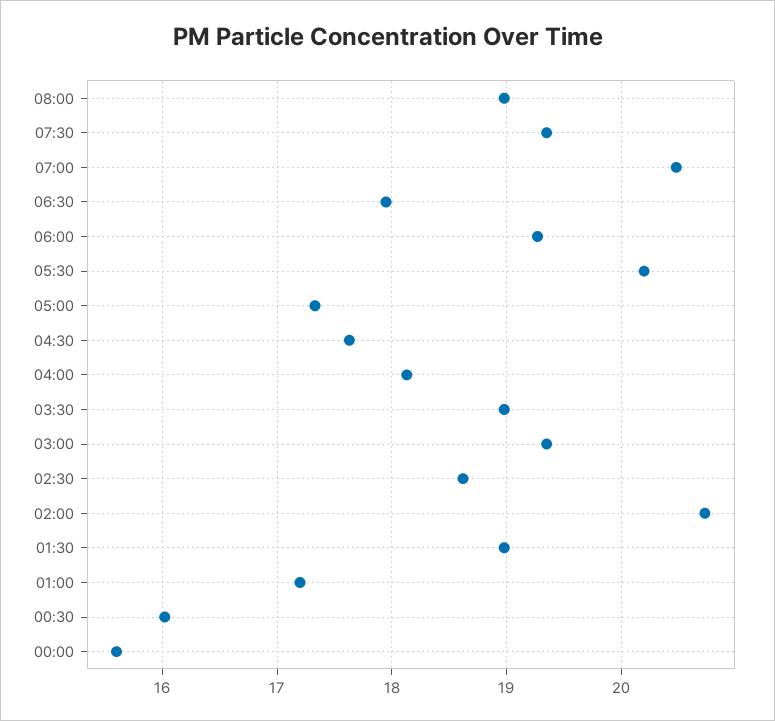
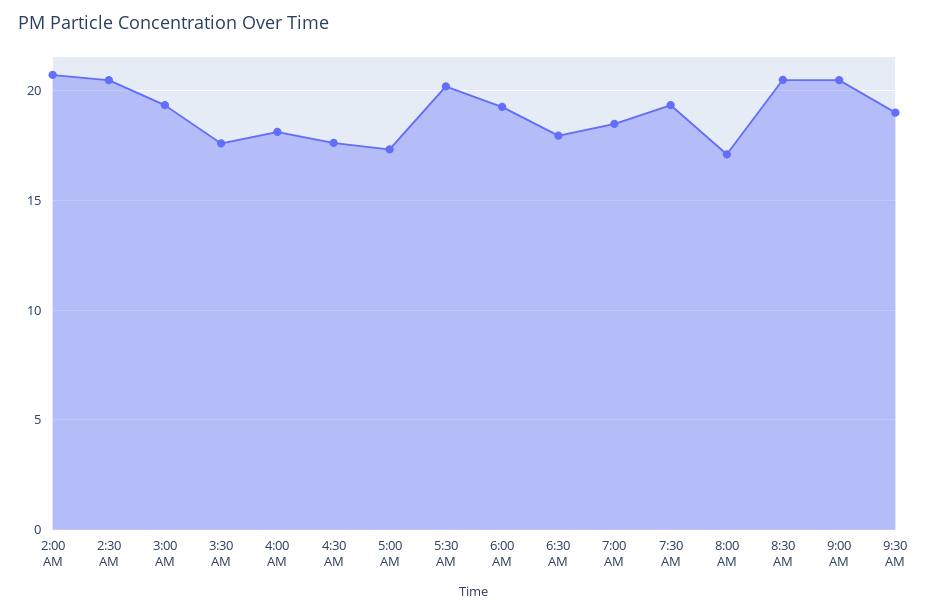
08:00: 19 -> 17
07:00: 20.5 -> 18.5
03:30: 19 -> 17.5
02:30: 18.6 -> 20.5
01:30: 19 -> none
01:00: 17.2 -> none
00:30: 16 -> none
00:00: 15.6 -> none
8:30 AM: none -> 20.5
9:00 AM: none -> 20.5
9:30 AM: none -> 19

